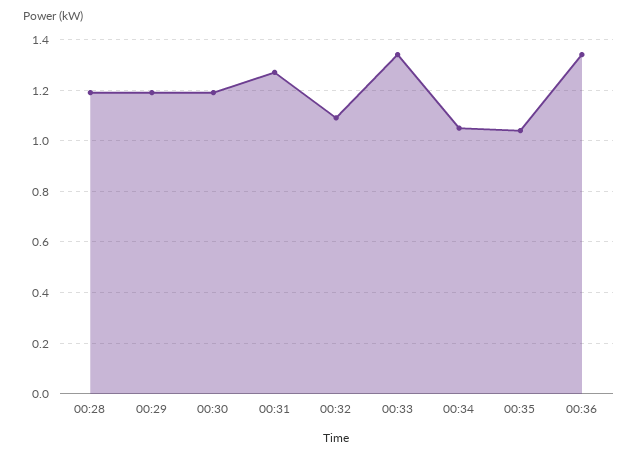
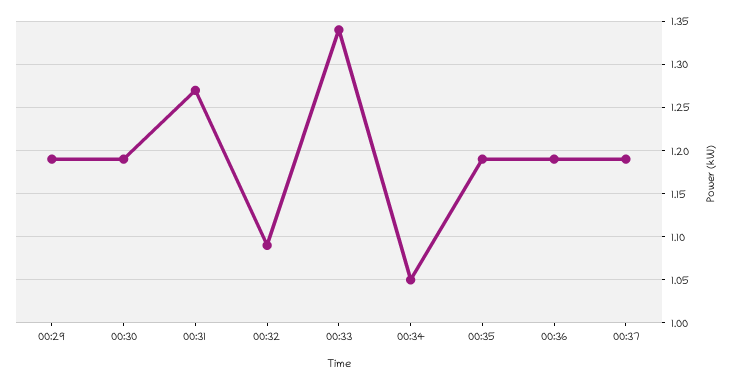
00:28: 1.2 -> none
00:35: 1.05 -> 1.19
00:36: 1.35 -> 1.19
00:37: none -> 1.19

